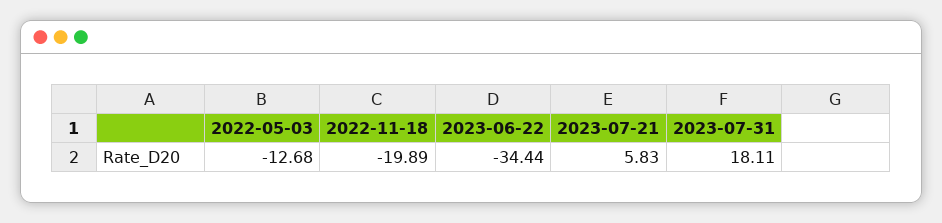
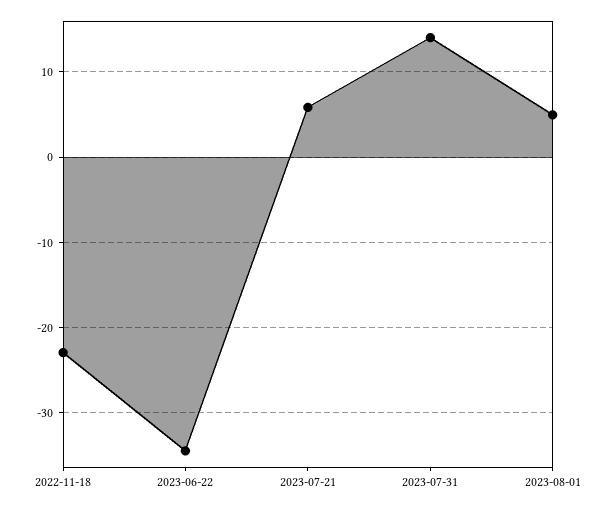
2022-05-03: -12.68 -> none
2022-11-18: -19.89 -> -23
2023-07-31: 18.11 -> 14
2023-08-01: none -> 5

